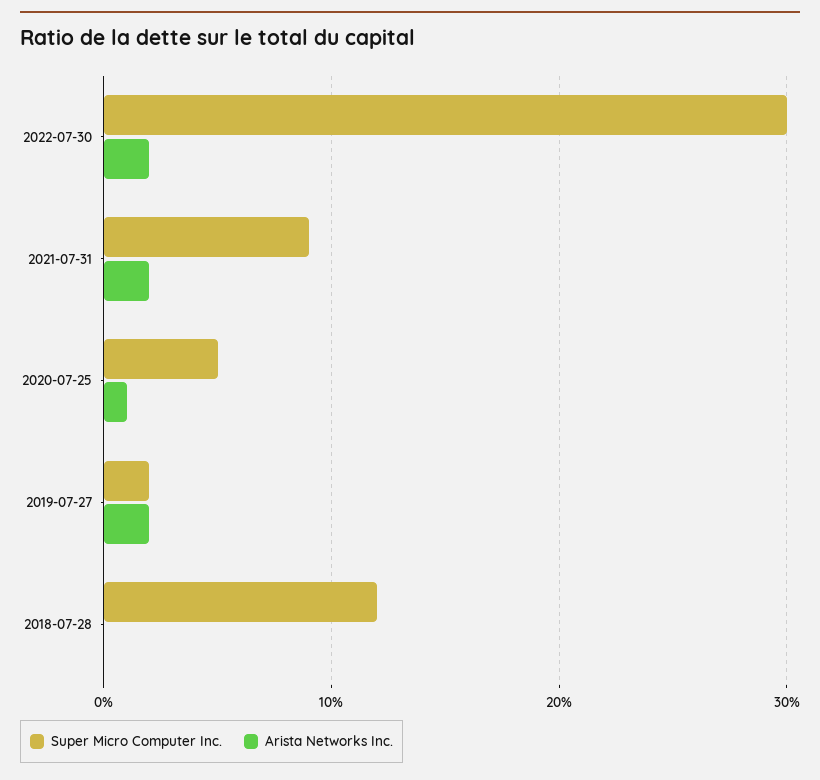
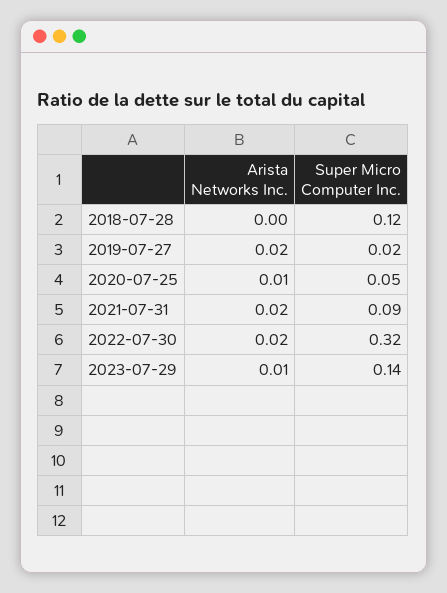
Super Micro Computer Inc., 2022-07-30: 0.3 -> 0.32
Arista Networks Inc., 2023-07-29: none -> 0.01
Super Micro Computer Inc., 2023-07-29: none -> 0.14

